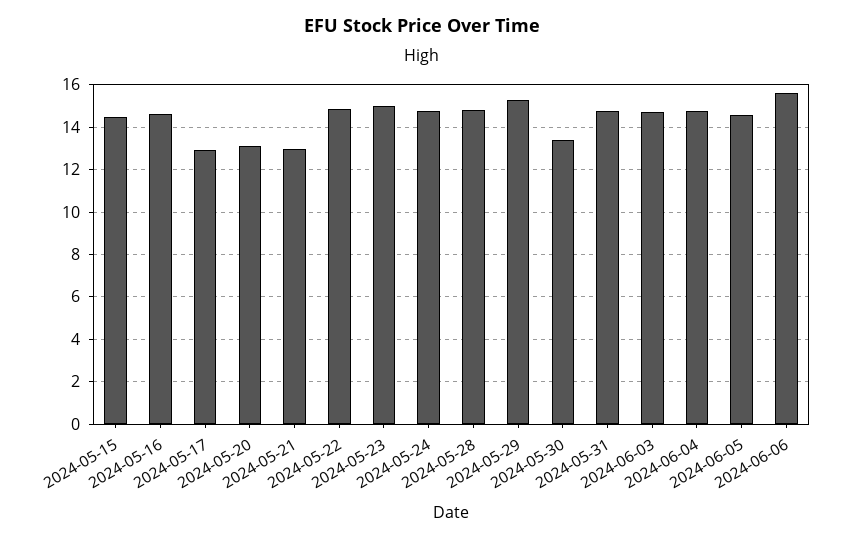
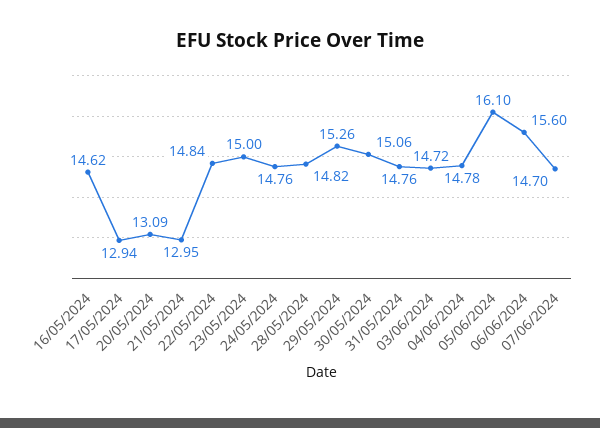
2024-05-15: 14.5 -> none
2024-05-30: 13.5 -> 15.06
2024-06-05: 14.5 -> 16.1
07/06/2024: none -> 14.7

